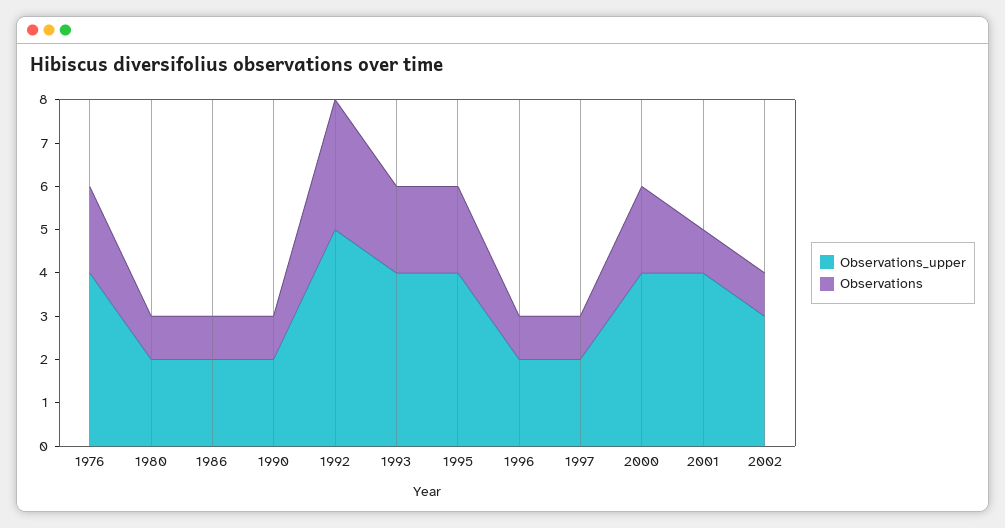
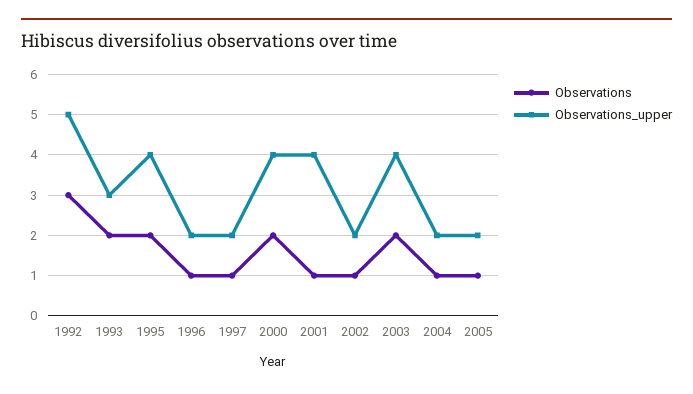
Observations_upper, 1976: 4 -> none
Observations, 1976: 2 -> none
Observations_upper, 1980: 2 -> none
Observations, 1980: 1 -> none
Observations_upper, 1986: 2 -> none
Observations, 1986: 1 -> none
Observations_upper, 1990: 2 -> none
Observations, 1990: 1 -> none
Observations_upper, 1993: 4 -> 3
Observations_upper, 2002: 3 -> 2
Observations, 2003: none -> 2
Observations_upper, 2003: none -> 4
Observations, 2004: none -> 1
Observations_upper, 2004: none -> 2
Observations, 2005: none -> 1
Observations_upper, 2005: none -> 2

